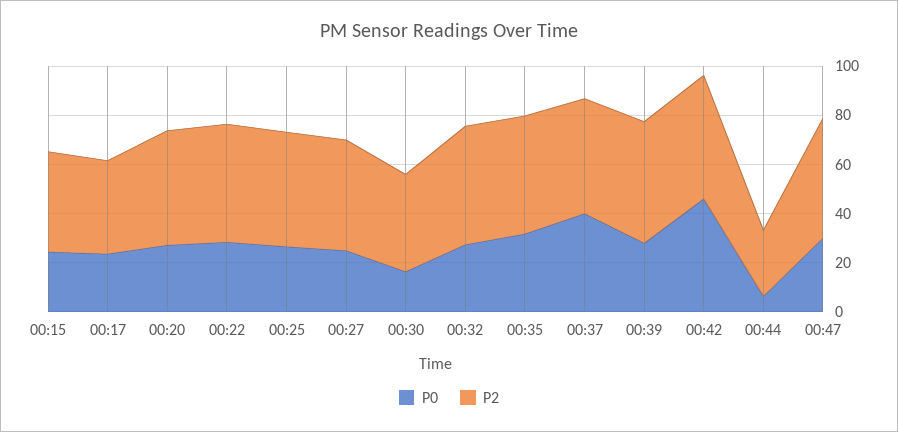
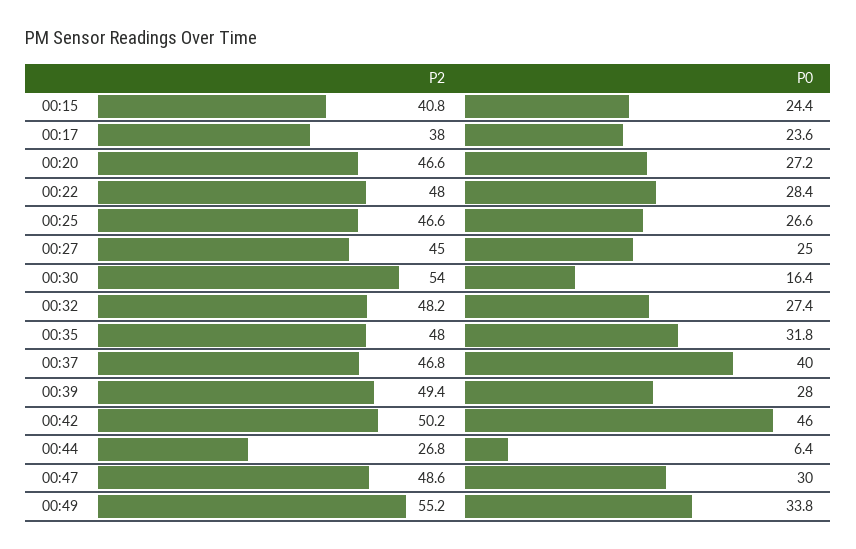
P2, 00:30: 40 -> 54
P2, 00:49: none -> 55.2
P0, 00:49: none -> 33.8

